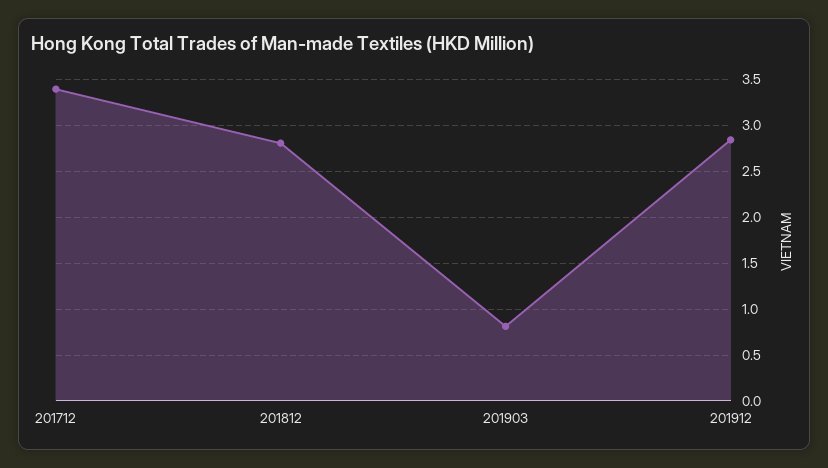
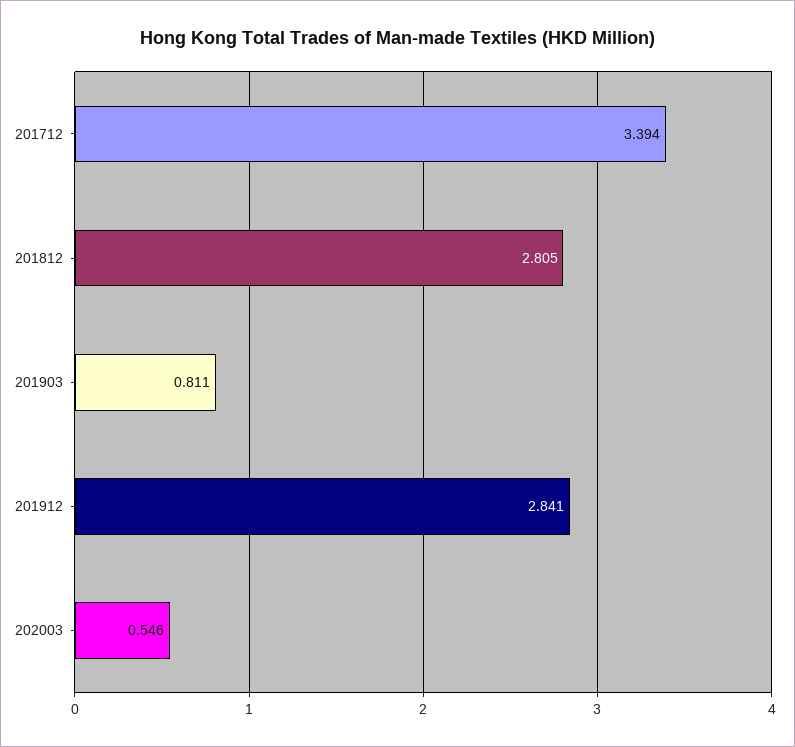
202003: none -> 0.546

